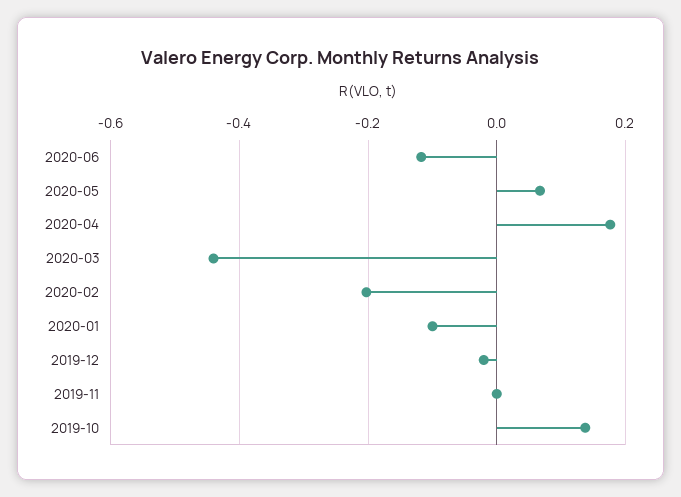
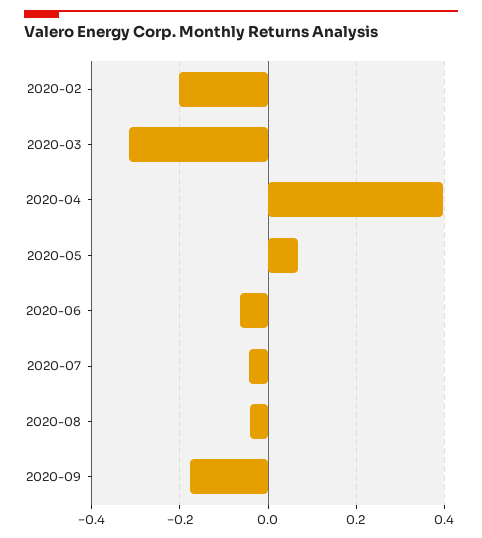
2020-06: -0.12 -> -0.06
2020-04: 0.18 -> 0.4
2020-03: -0.44 -> -0.32
2020-01: -0.1 -> none
2019-12: -0.02 -> none
2019-11: 0 -> none
2019-10: 0.14 -> none
2020-07: none -> -0.04
2020-08: none -> -0.04
2020-09: none -> -0.18

